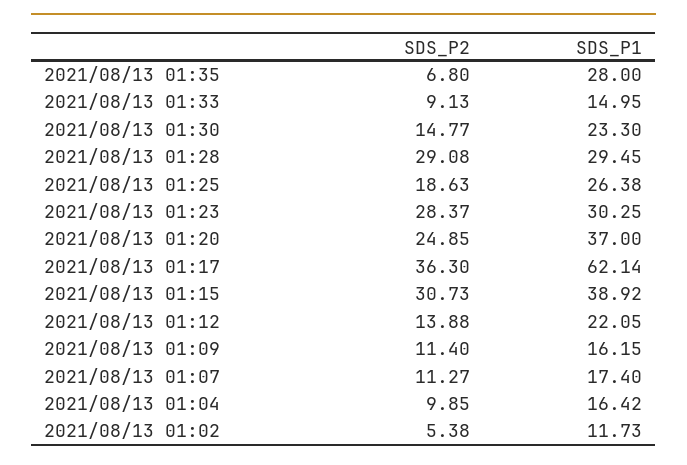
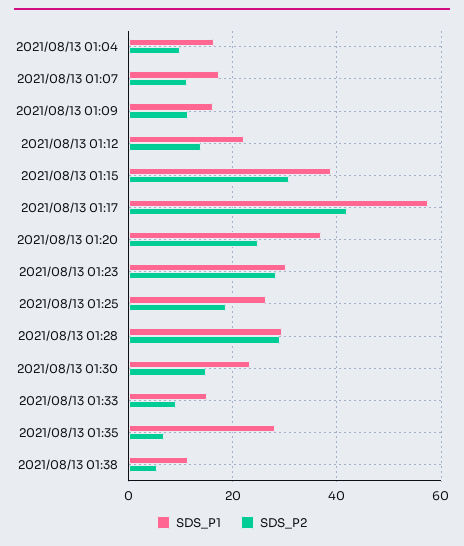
SDS_P2, 2021/08/13 01:17: 36.3 -> 42
SDS_P1, 2021/08/13 01:17: 62.14 -> 58
SDS_P2, 2021/08/13 01:02: 5.38 -> none
SDS_P1, 2021/08/13 01:02: 11.73 -> none
SDS_P1, 2021/08/13 01:38: none -> 12
SDS_P2, 2021/08/13 01:38: none -> 6

